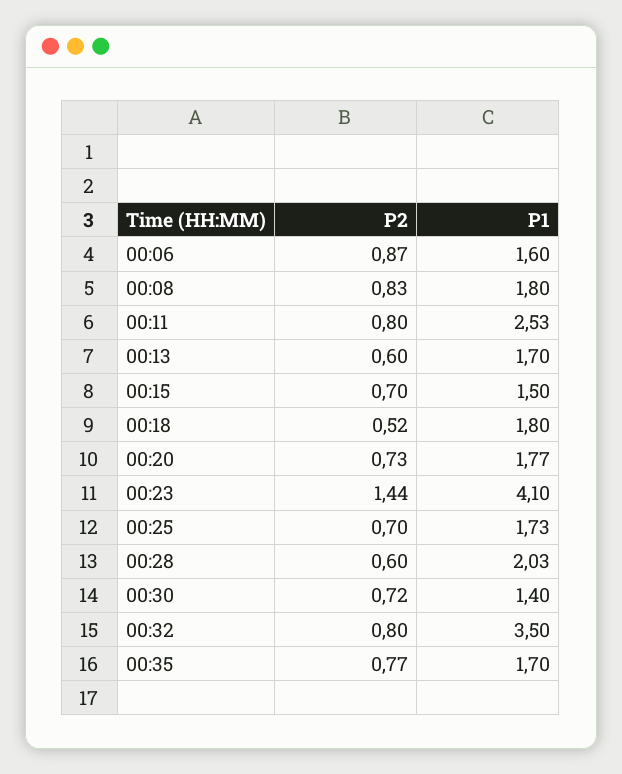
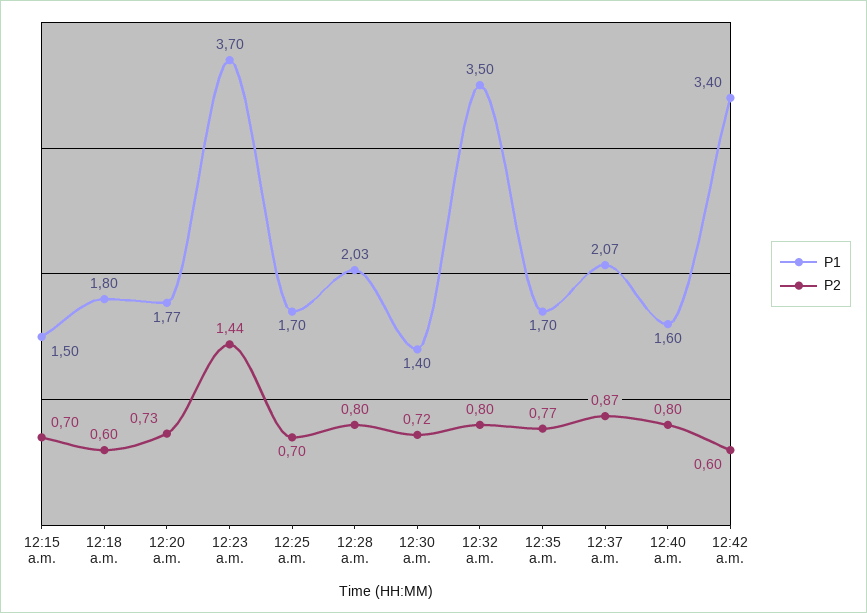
P2, 00:06: 0.87 -> none
P1, 00:06: 1.6 -> none
P2, 00:08: 0.83 -> none
P1, 00:08: 1.8 -> none
P2, 00:11: 0.8 -> none
P1, 00:11: 2.53 -> none
P2, 00:13: 0.6 -> none
P1, 00:13: 1.7 -> none
P2, 00:18: 0.52 -> 0.6
P1, 00:23: 4.1 -> 3.7
P1, 00:25: 1.73 -> 1.7
P2, 00:28: 0.6 -> 0.8
P1, 12:37 a.m.: none -> 2.07
P2, 12:37 a.m.: none -> 0.87
P1, 12:40 a.m.: none -> 1.6
P2, 12:40 a.m.: none -> 0.8
P1, 12:42 a.m.: none -> 3.4
P2, 12:42 a.m.: none -> 0.6

